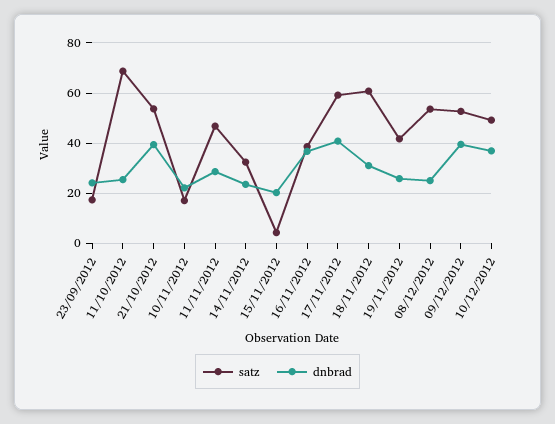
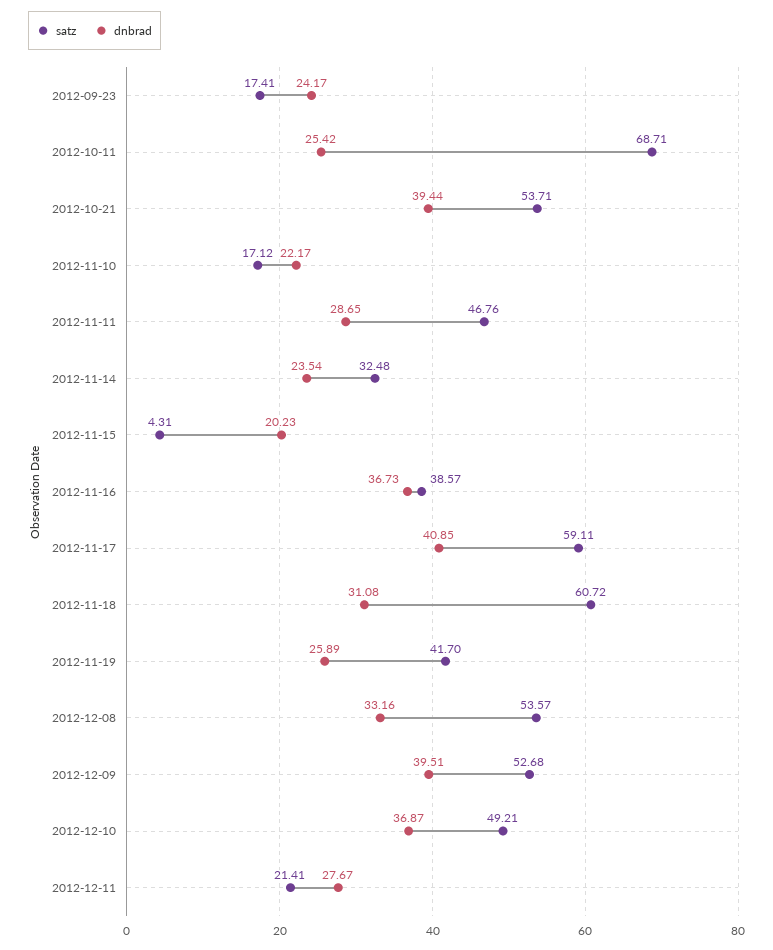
dnbrad, 08/12/2012: 25 -> 33.16
satz, 2012-12-11: none -> 21.41
dnbrad, 2012-12-11: none -> 27.67

